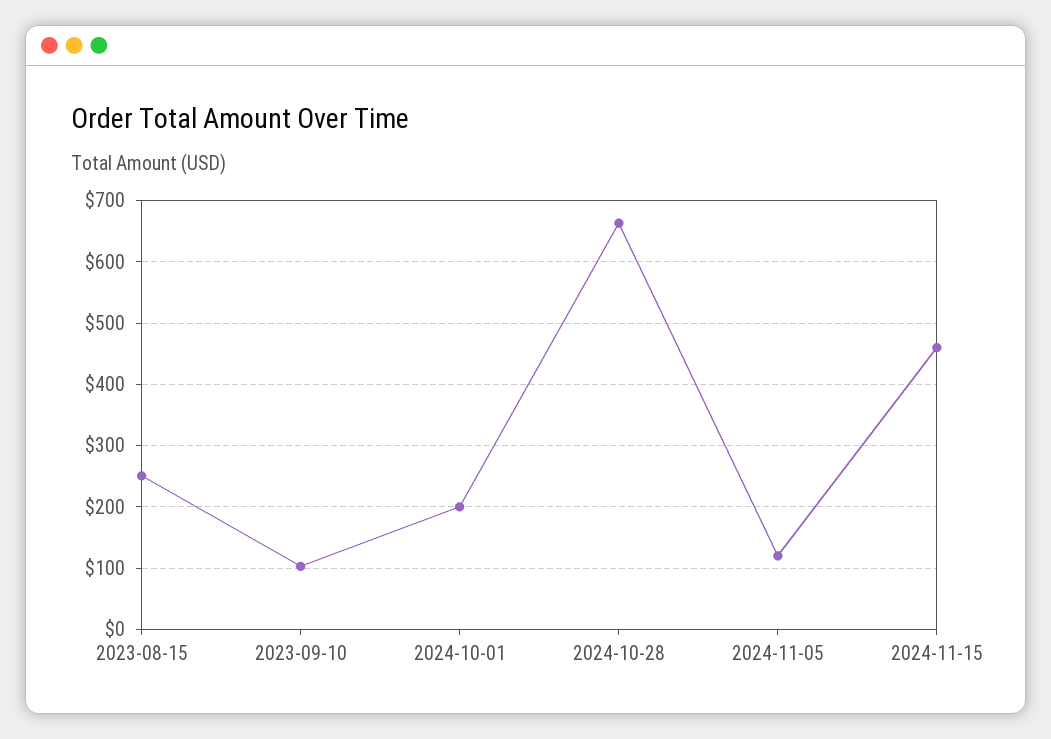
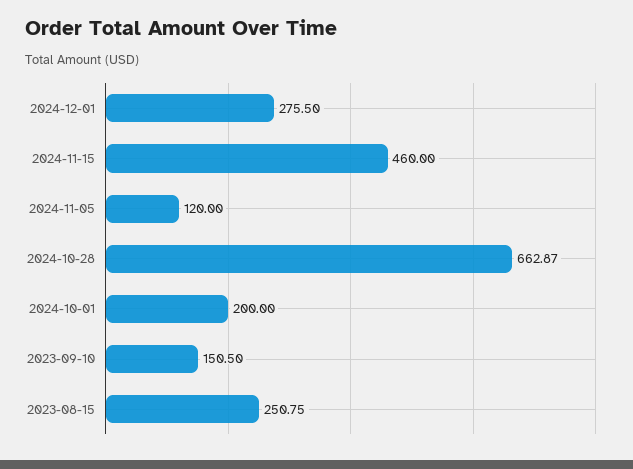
2023-09-10: 100 -> 150.5
2024-12-01: none -> 275.5

